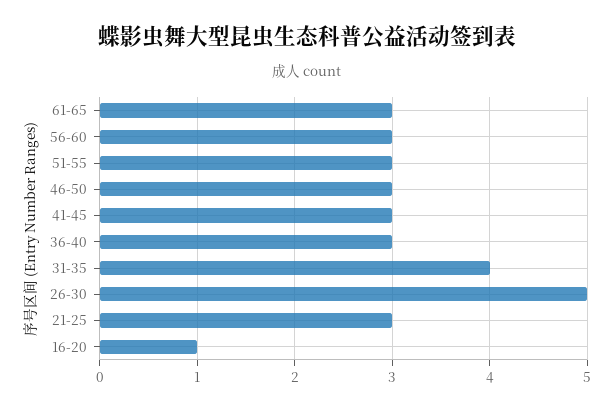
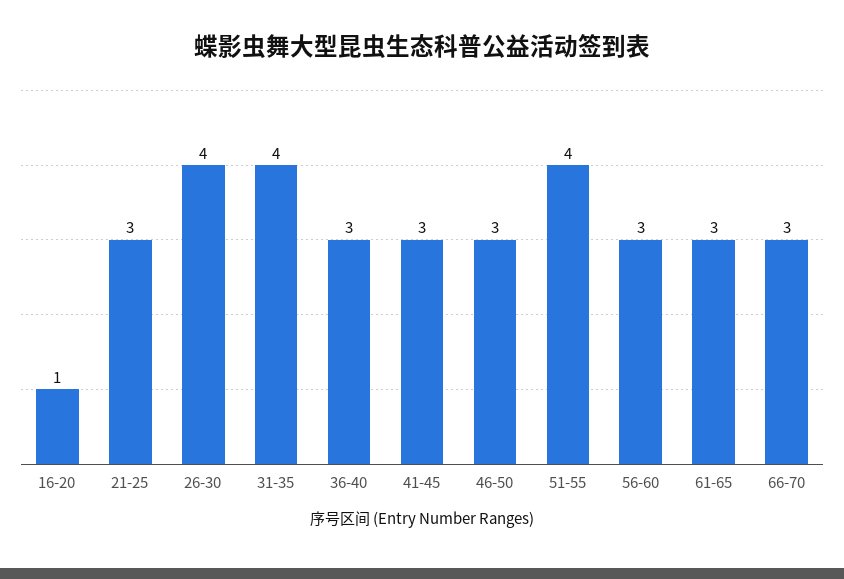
51-55: 3 -> 4
26-30: 5 -> 4
66-70: none -> 3

